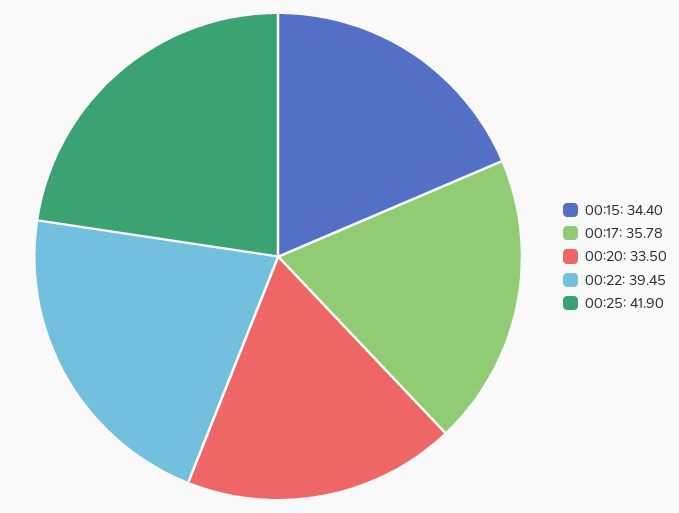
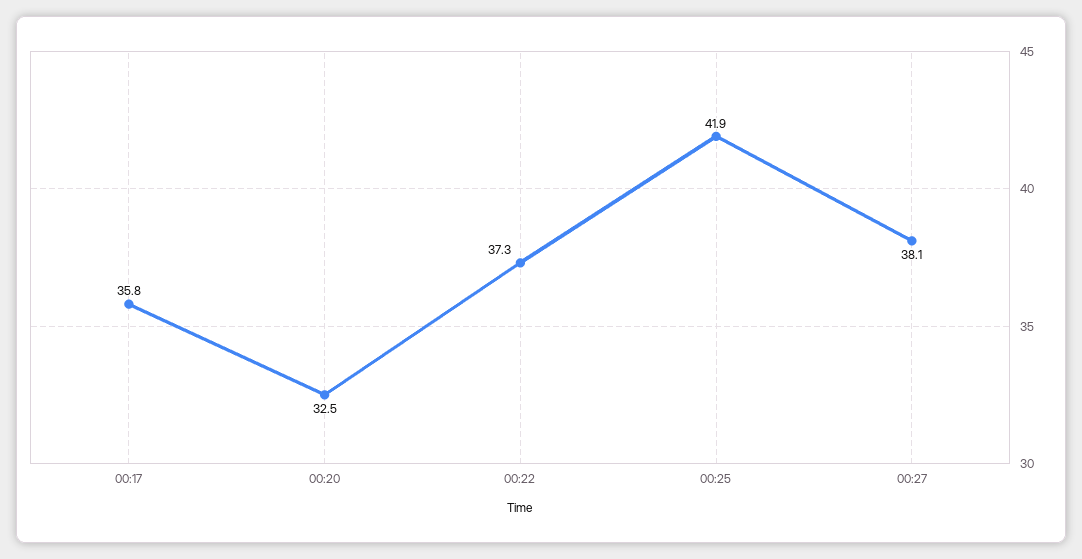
00:15: 34.4 -> none
00:20: 33.5 -> 32.5
00:22: 39.45 -> 37.3
00:27: none -> 38.1

